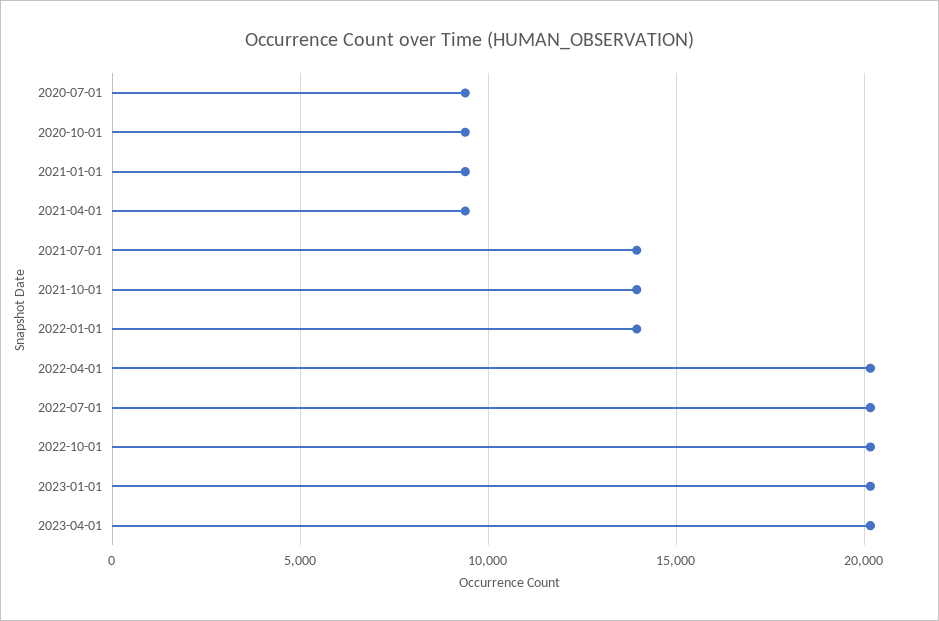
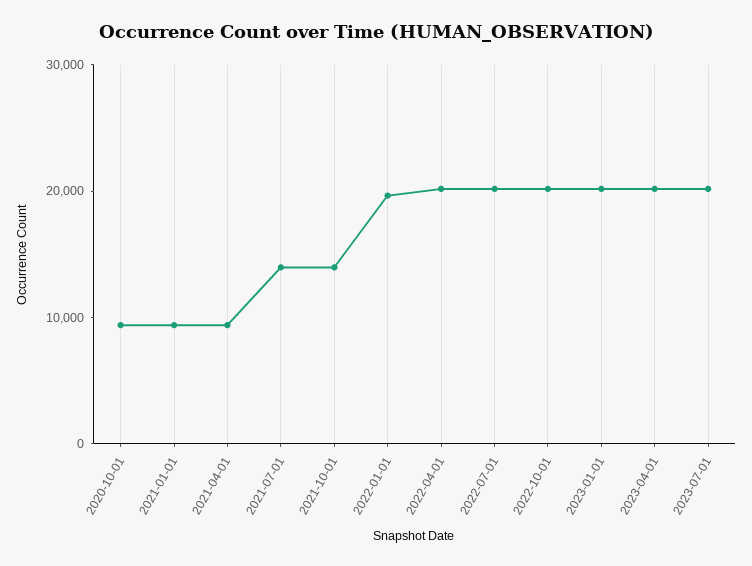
2020-07-01: 9500 -> none
2022-01-01: 14000 -> 20000
2023-07-01: none -> 20000

